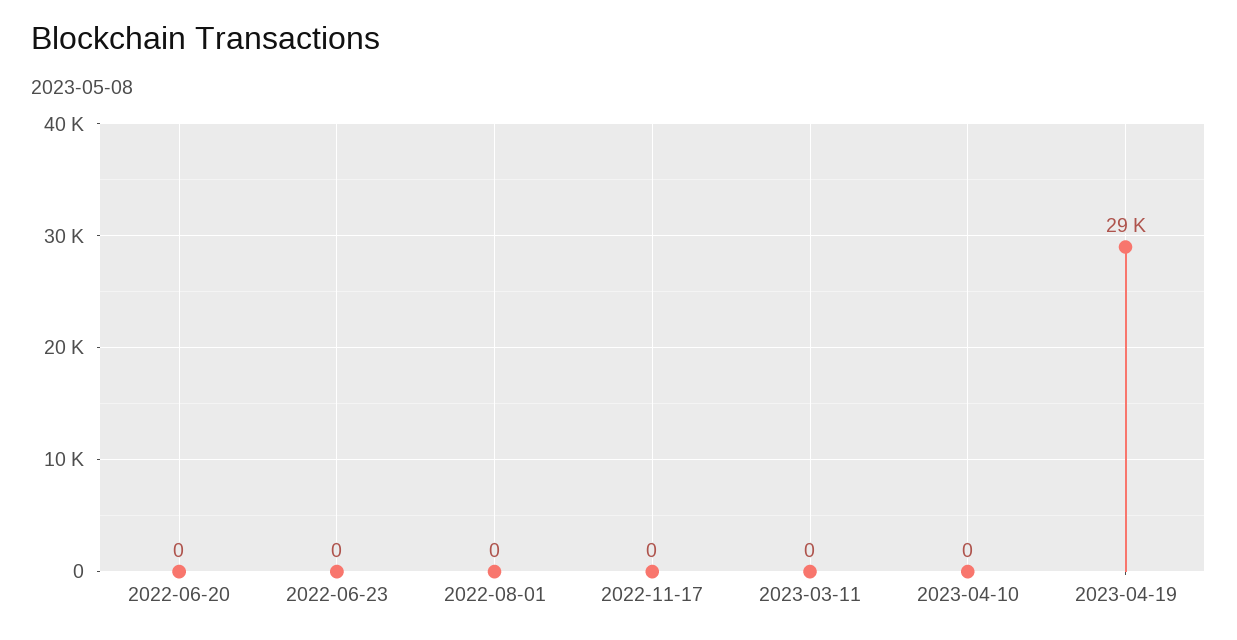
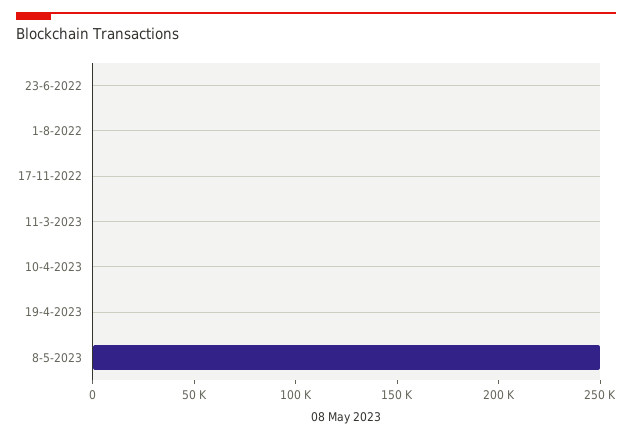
2022-06-20: 0 -> none
2023-04-19: 29000 -> 0
8-5-2023: none -> 250000

